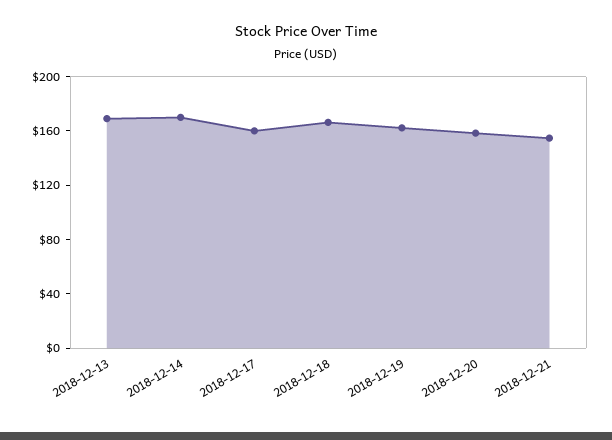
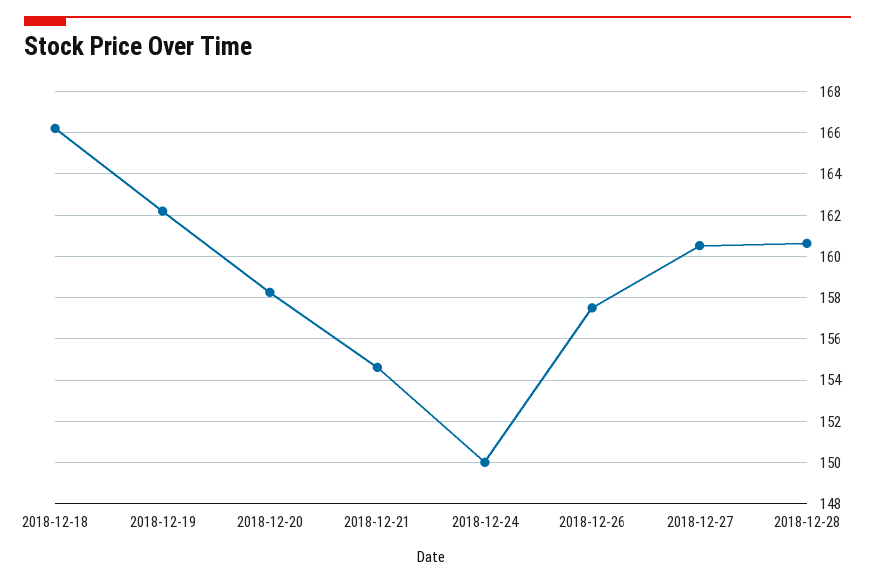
2018-12-13: 170 -> none
2018-12-14: 170 -> none
2018-12-17: 160 -> none
2018-12-24: none -> 150
2018-12-26: none -> 157.5
2018-12-27: none -> 160.5
2018-12-28: none -> 160.5

